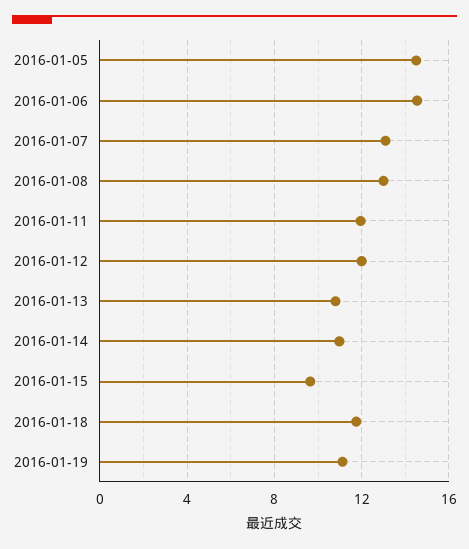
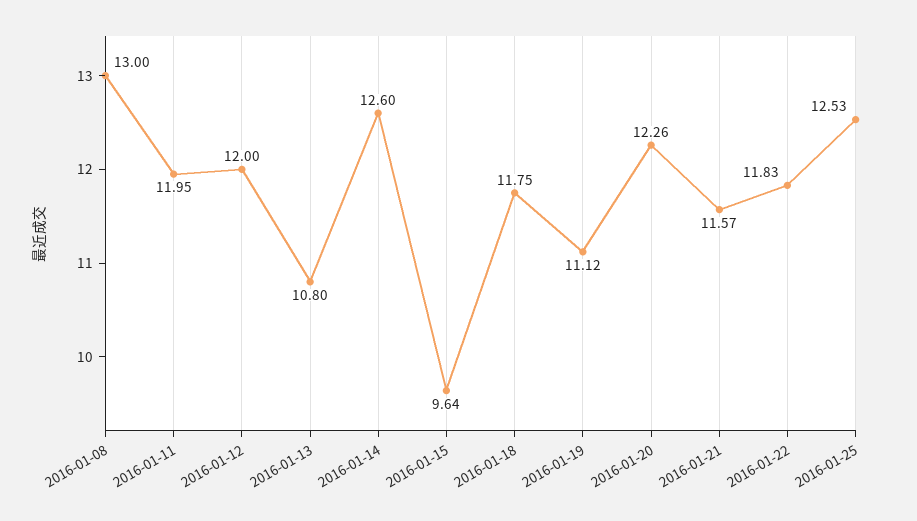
2016-01-05: 14.5 -> none
2016-01-06: 14.5 -> none
2016-01-07: 13 -> none
2016-01-14: 11 -> 12.6
2016-01-20: none -> 12.26
2016-01-21: none -> 11.57
2016-01-22: none -> 11.83
2016-01-25: none -> 12.53

